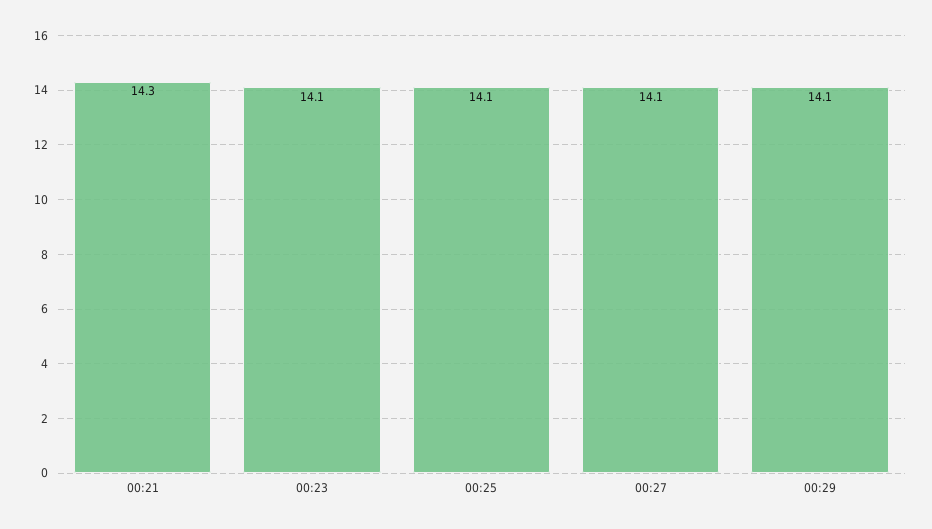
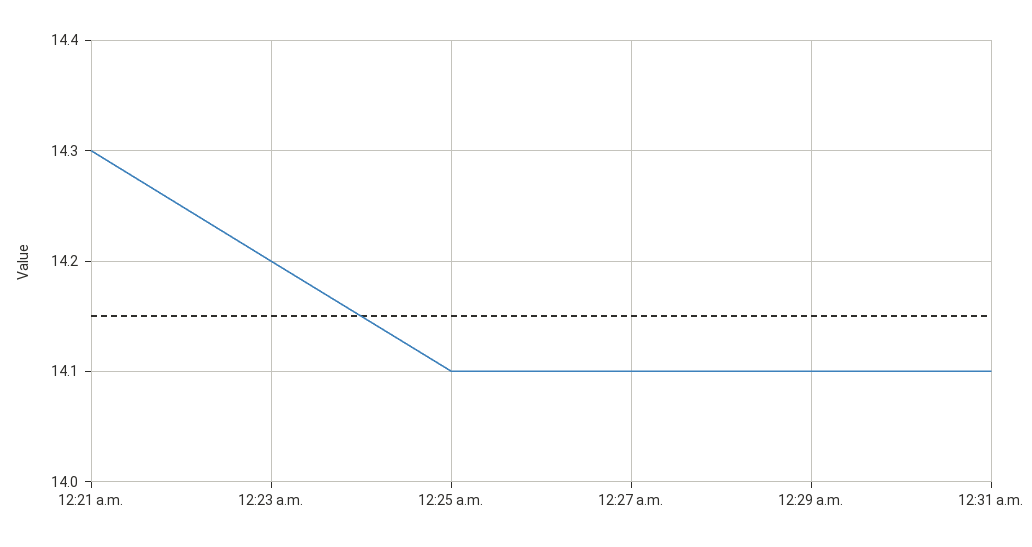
00:23: 14.1 -> 14.2
12:31 a.m.: none -> 14.1

